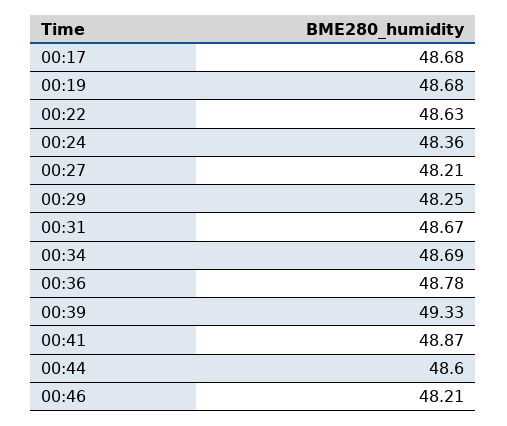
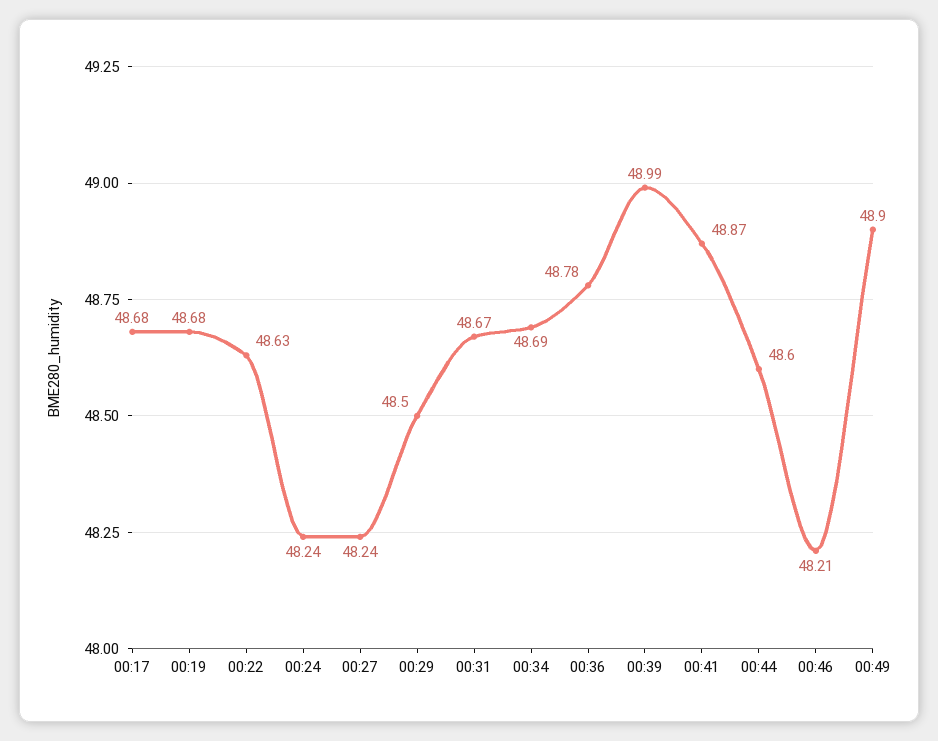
00:24: 48.36 -> 48.24
00:27: 48.21 -> 48.24
00:29: 48.25 -> 48.5
00:39: 49.33 -> 48.99
00:49: none -> 48.9

